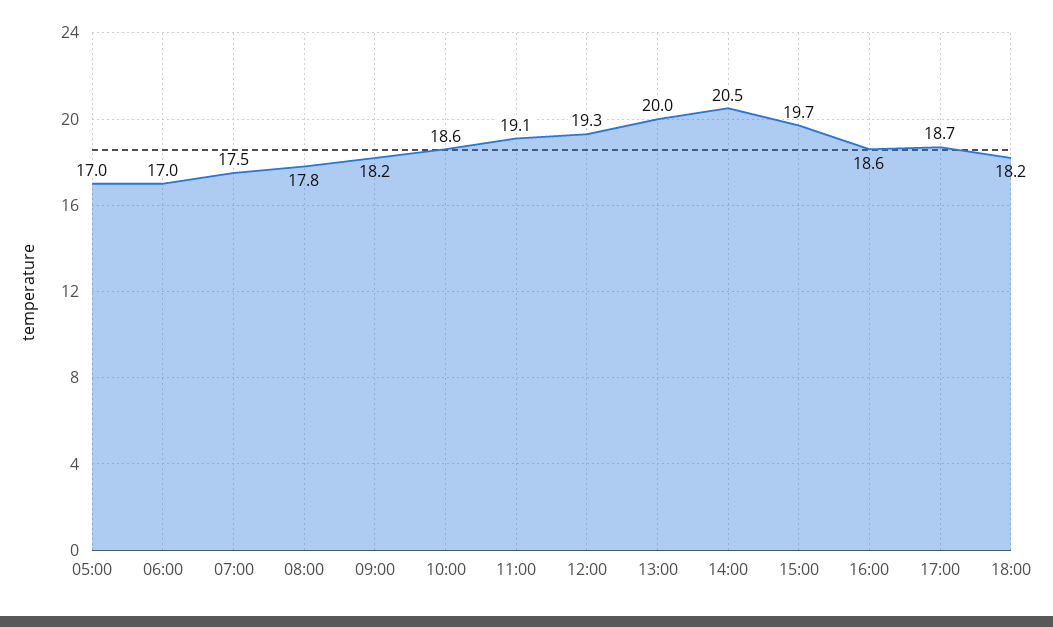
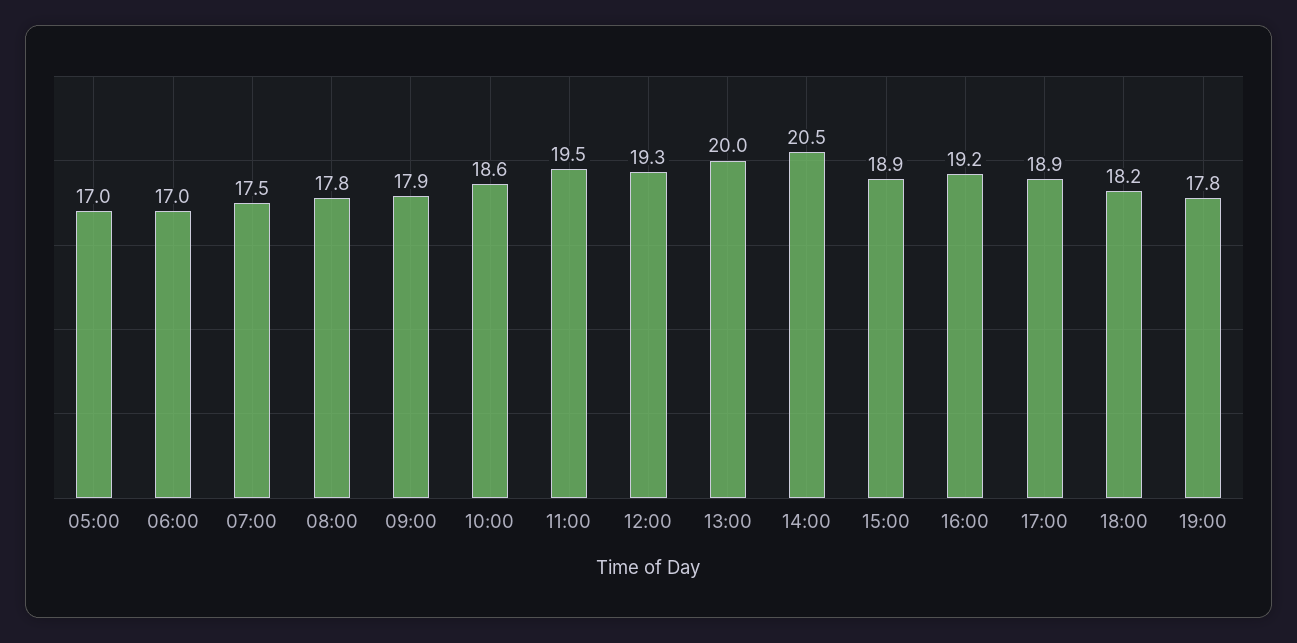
09:00: 18.2 -> 17.9
11:00: 19.1 -> 19.5
15:00: 19.7 -> 18.9
16:00: 18.6 -> 19.2
17:00: 18.7 -> 18.9
19:00: none -> 17.8

